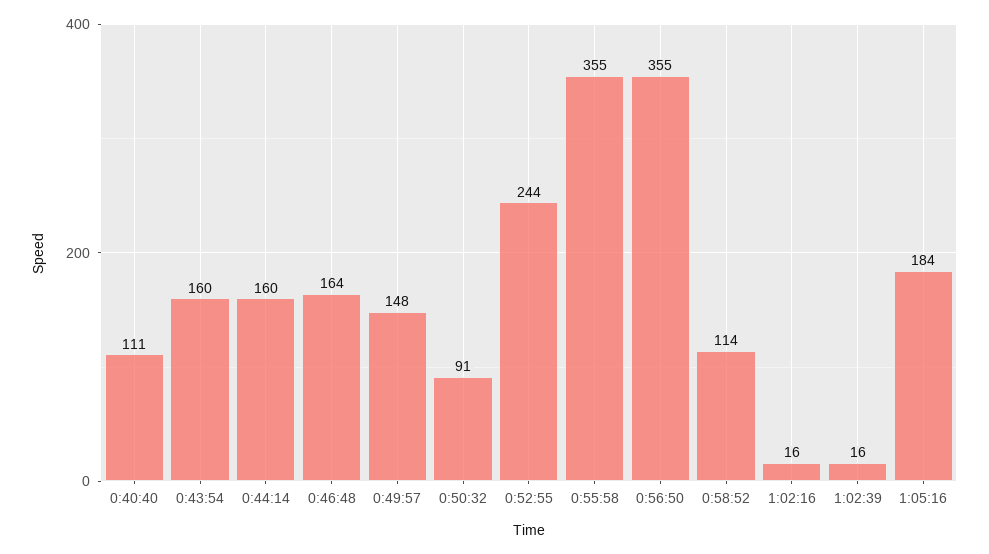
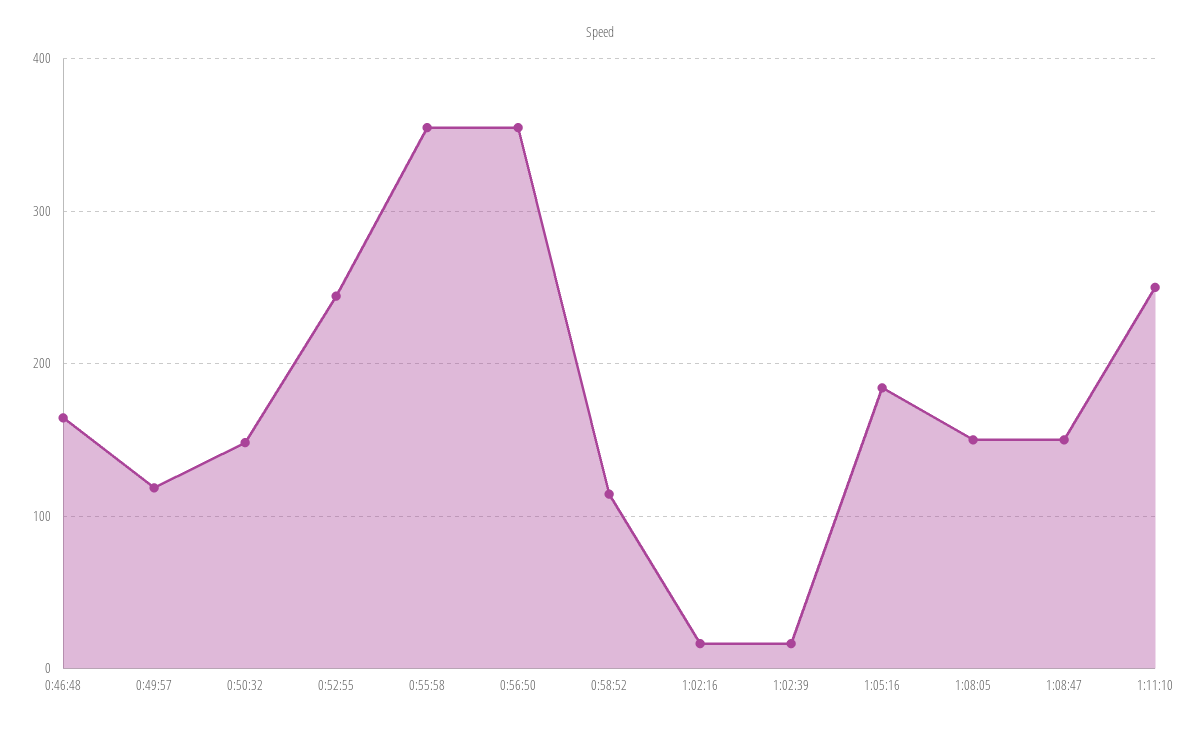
0:40:40: 111 -> none
0:43:54: 160 -> none
0:44:14: 160 -> none
0:49:57: 148 -> 120
0:50:32: 91 -> 150
1:08:05: none -> 150
1:08:47: none -> 150
1:11:10: none -> 250

